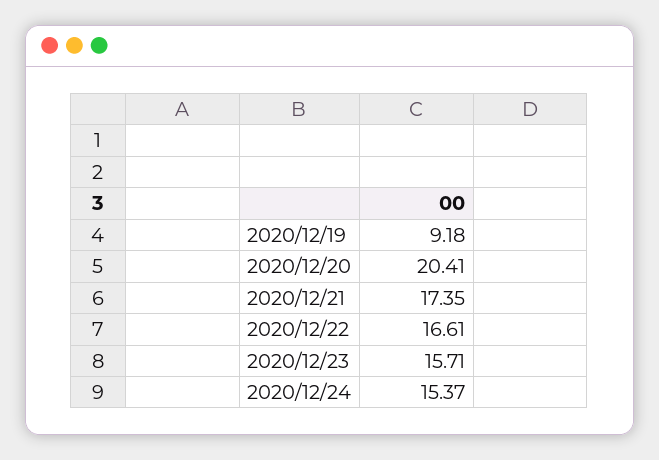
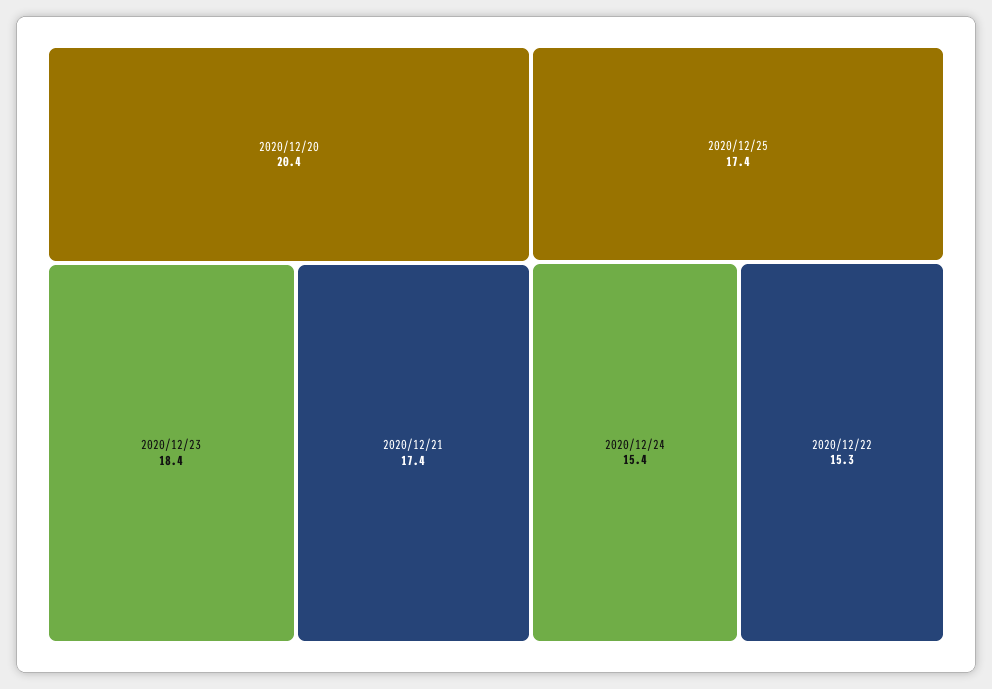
2020/12/19: 9.18 -> none
2020/12/22: 16.61 -> 15.3
2020/12/23: 15.71 -> 18.4
2020/12/25: none -> 17.4

